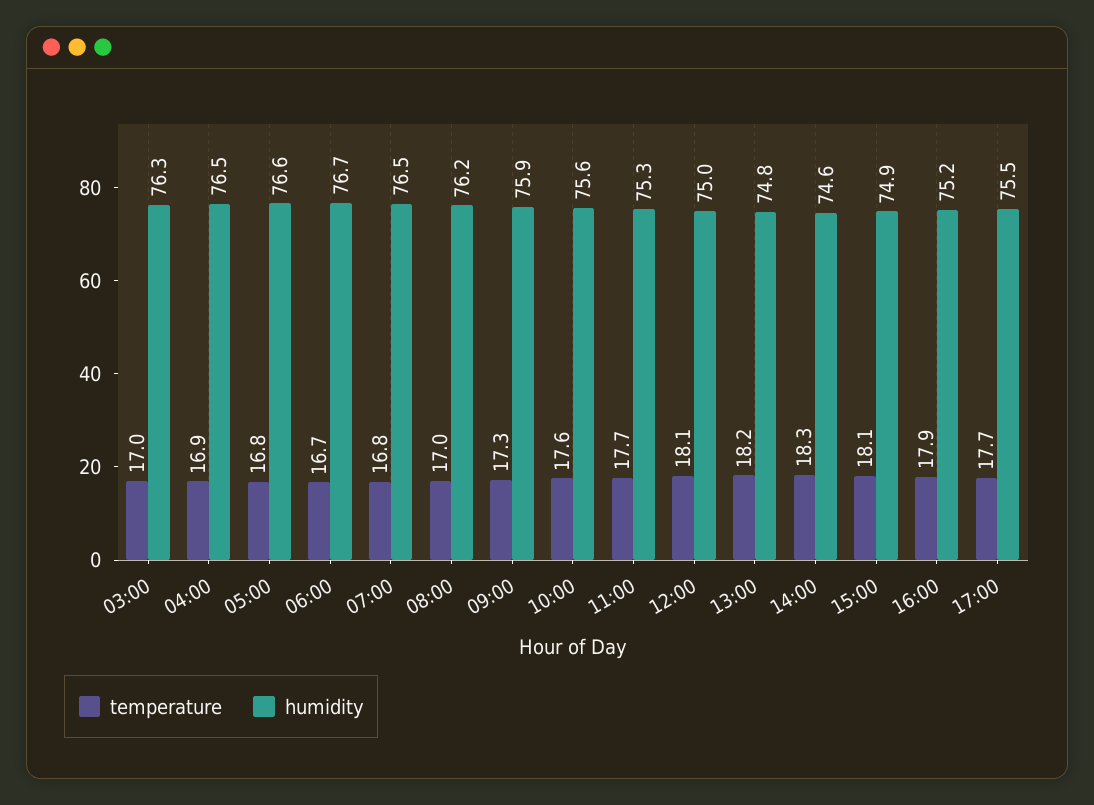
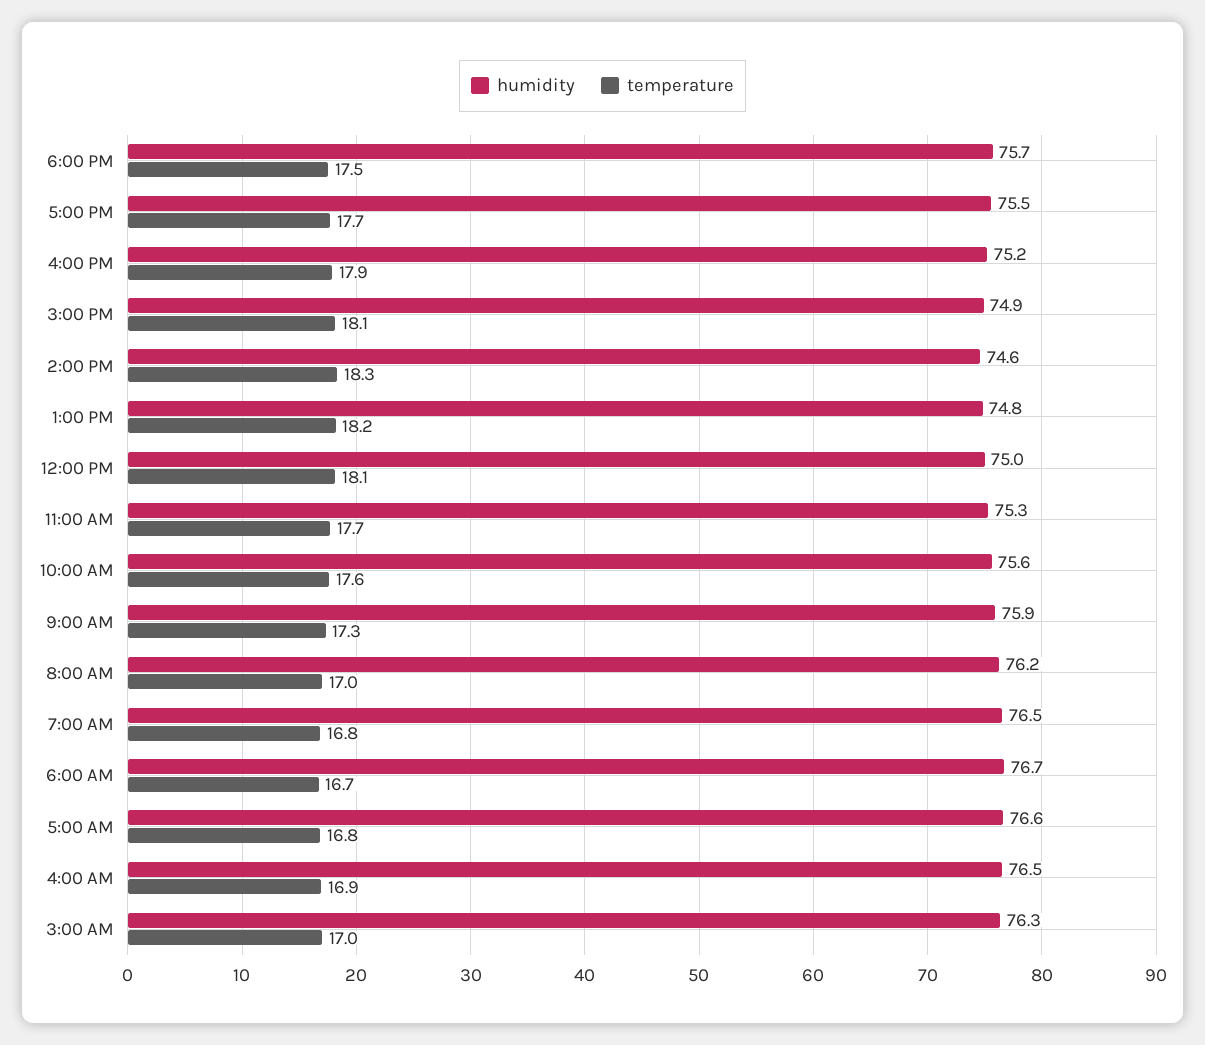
humidity, 6:00 PM: none -> 75.7
temperature, 6:00 PM: none -> 17.5

